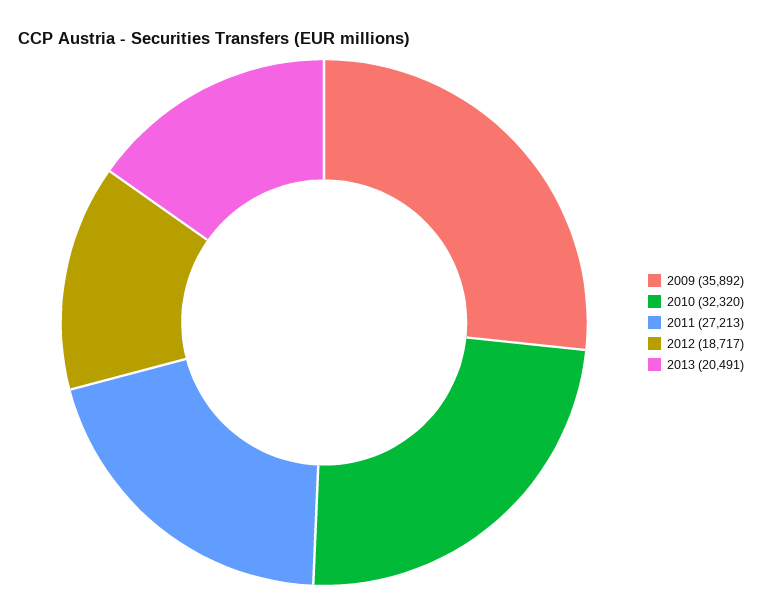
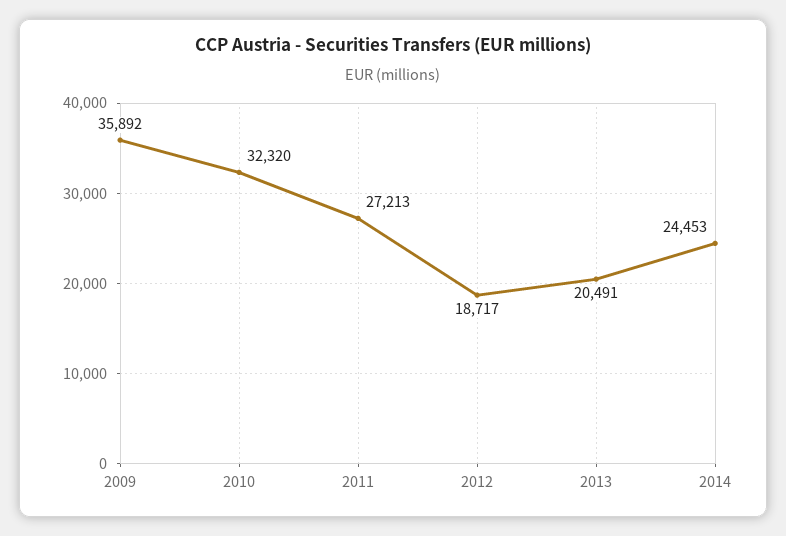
2014: none -> 24453

